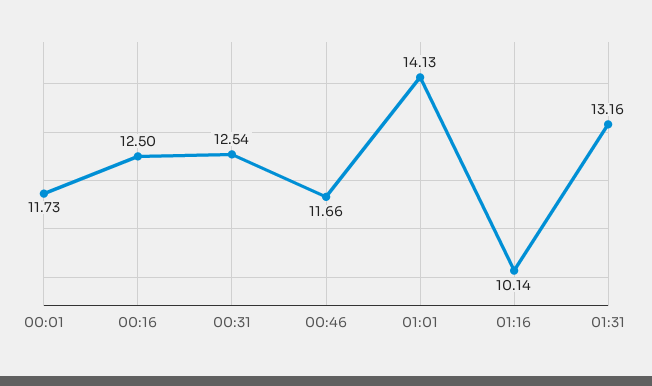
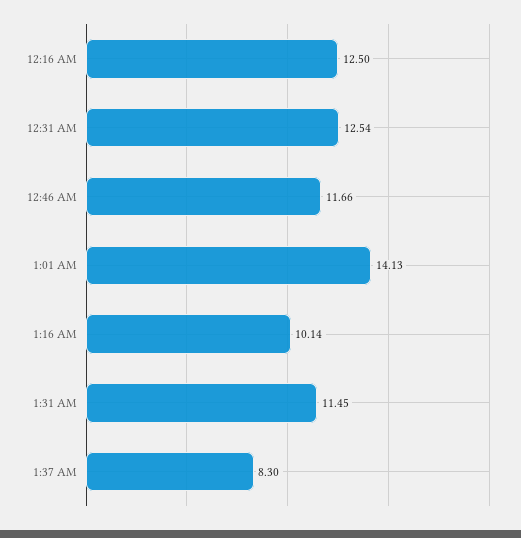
00:01: 11.73 -> none
01:31: 13.16 -> 11.45
1:37 AM: none -> 8.3

